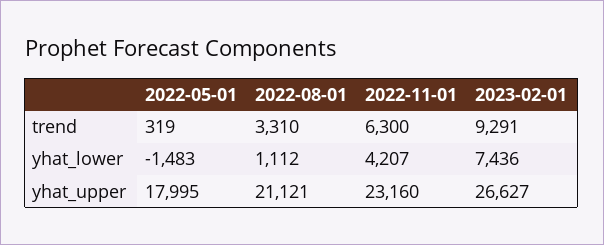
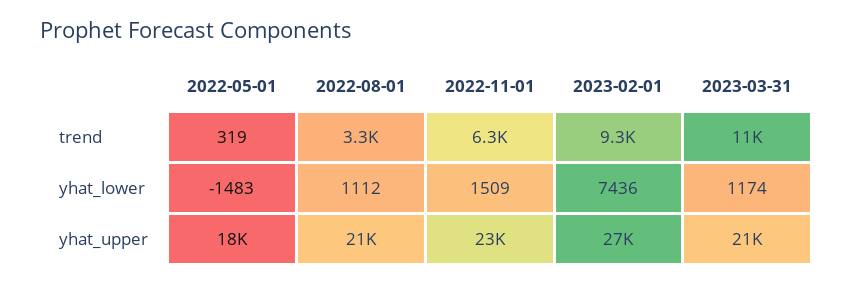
2022-11-01, yhat_lower: 4207 -> 1509
2023-03-31, trend: none -> 11000
2023-03-31, yhat_lower: none -> 1174
2023-03-31, yhat_upper: none -> 21000

